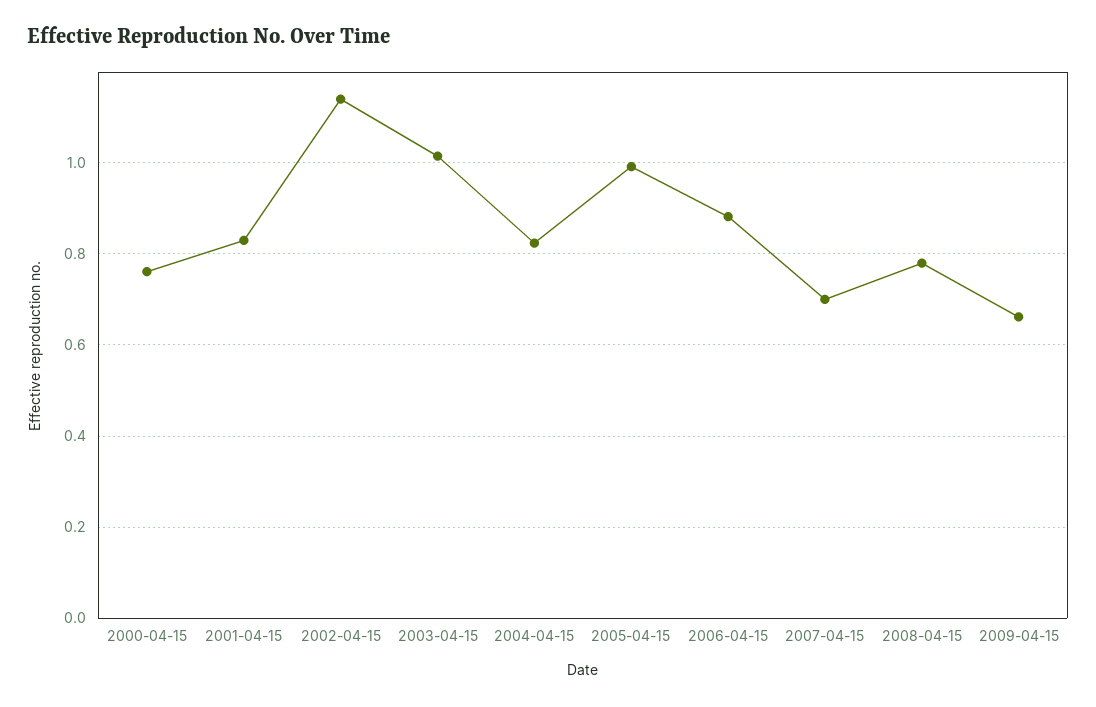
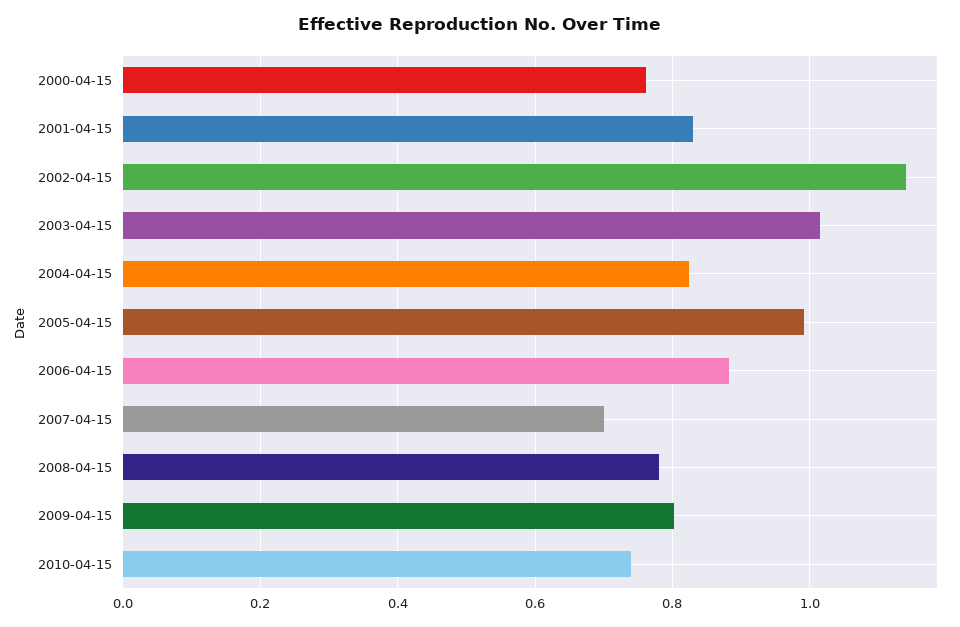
2009-04-15: 0.66 -> 0.8
2010-04-15: none -> 0.74

